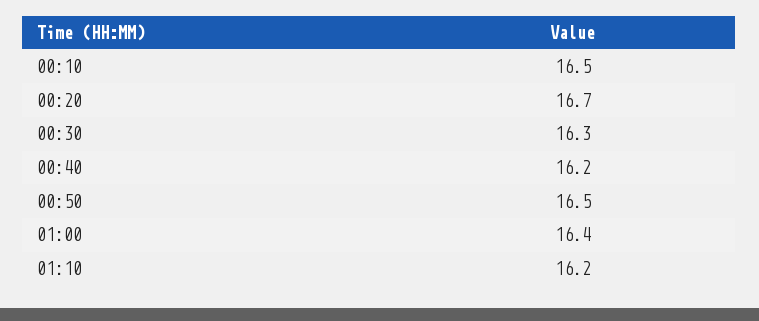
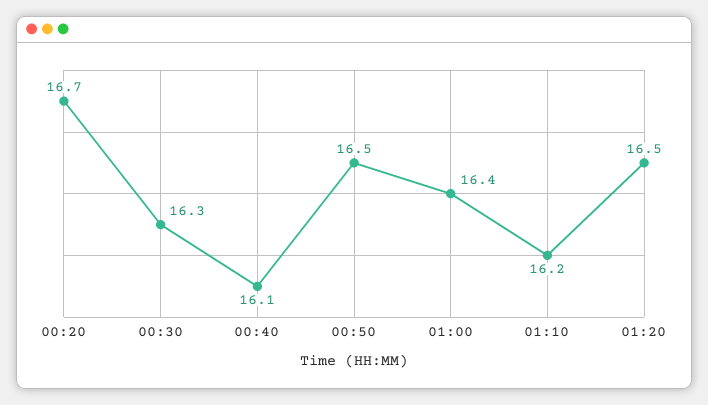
00:10: 16.5 -> none
00:40: 16.2 -> 16.1
01:20: none -> 16.5

